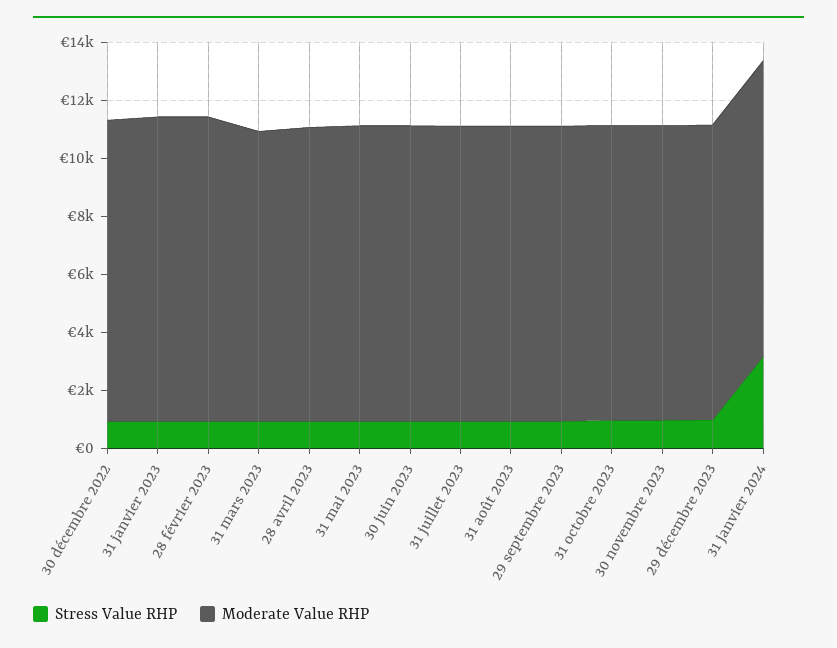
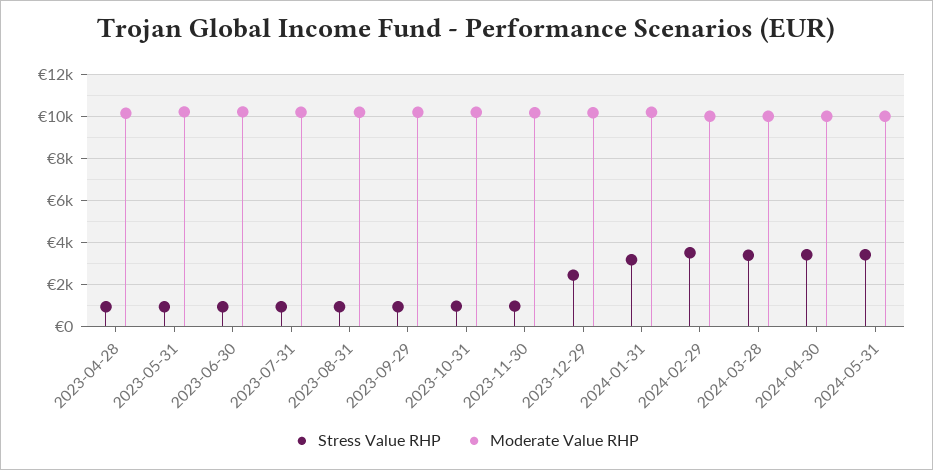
Stress Value RHP, 30 décembre 2022: 1000 -> none
Moderate Value RHP, 30 décembre 2022: 10500 -> none
Stress Value RHP, 31 janvier 2023: 1000 -> none
Moderate Value RHP, 31 janvier 2023: 10500 -> none
Stress Value RHP, 28 février 2023: 1000 -> none
Moderate Value RHP, 28 février 2023: 10500 -> none
Stress Value RHP, 31 mars 2023: 1000 -> none
Moderate Value RHP, 31 mars 2023: 10000 -> none
Stress Value RHP, 29 décembre 2023: 1000 -> 2500
Stress Value RHP, 2024-02-29: none -> 3500
Moderate Value RHP, 2024-02-29: none -> 10000
Stress Value RHP, 2024-03-28: none -> 3500
Moderate Value RHP, 2024-03-28: none -> 10000
Stress Value RHP, 2024-04-30: none -> 3500
Moderate Value RHP, 2024-04-30: none -> 10000
Stress Value RHP, 2024-05-31: none -> 3500
Moderate Value RHP, 2024-05-31: none -> 10000

